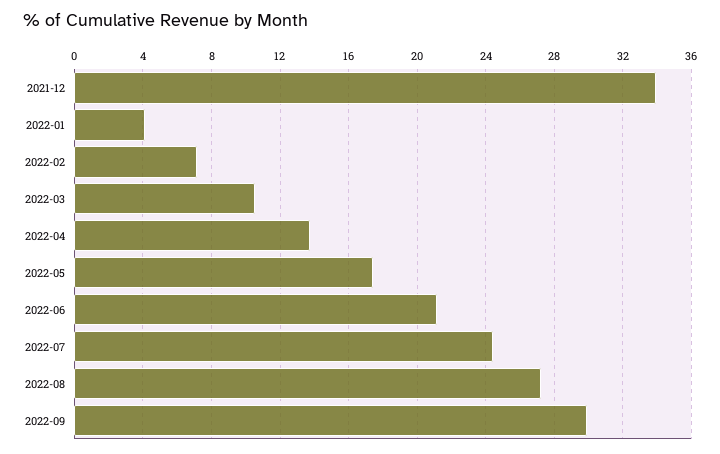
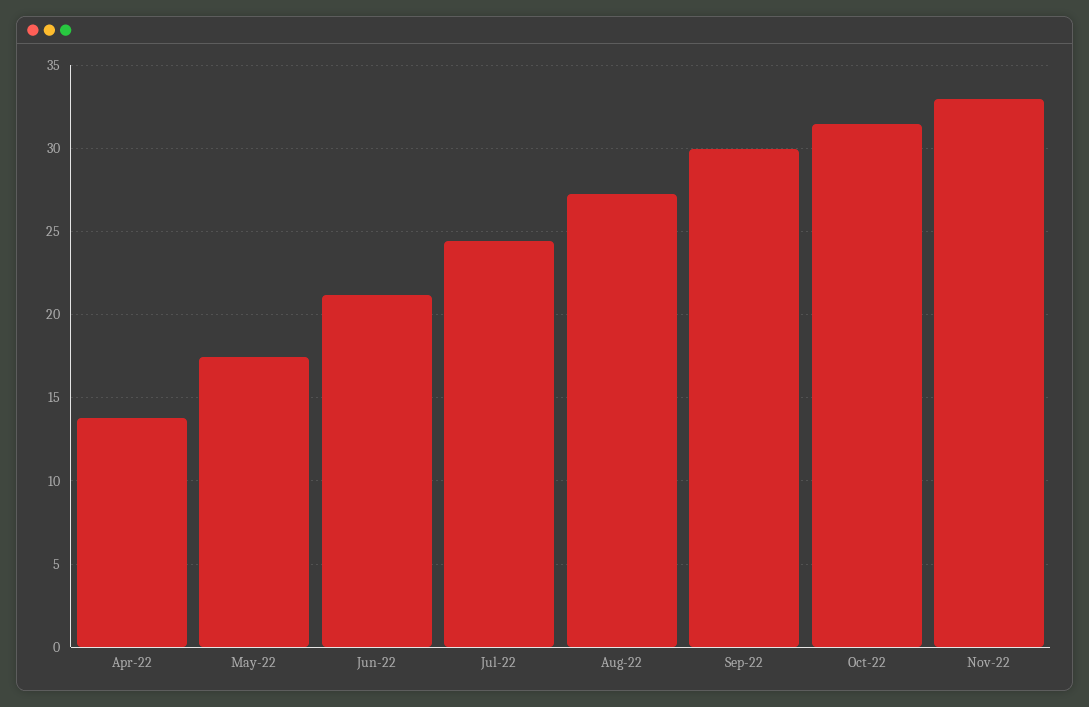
2021-12: 34 -> none
2022-01: 4 -> none
2022-02: 7 -> none
2022-03: 10.5 -> none
Oct-22: none -> 31.5
Nov-22: none -> 33

